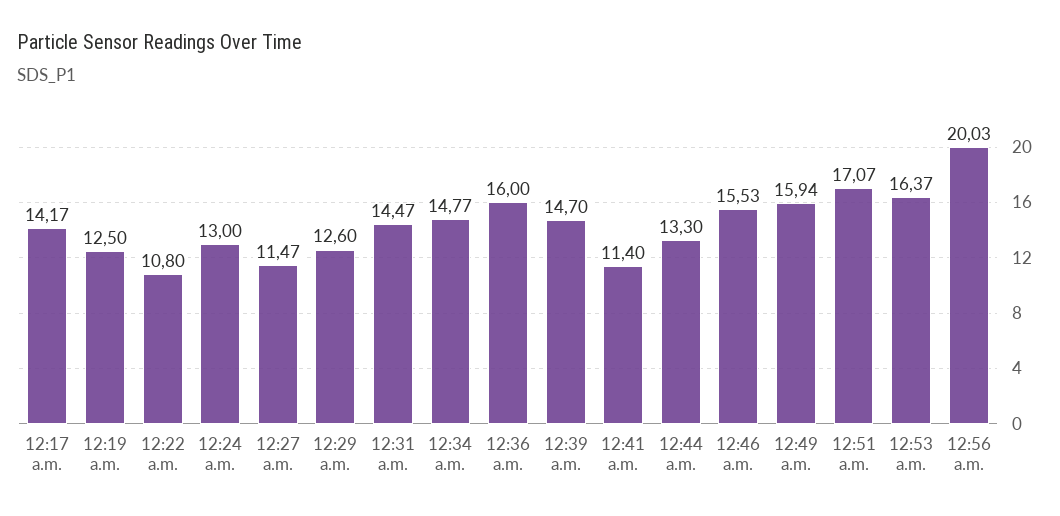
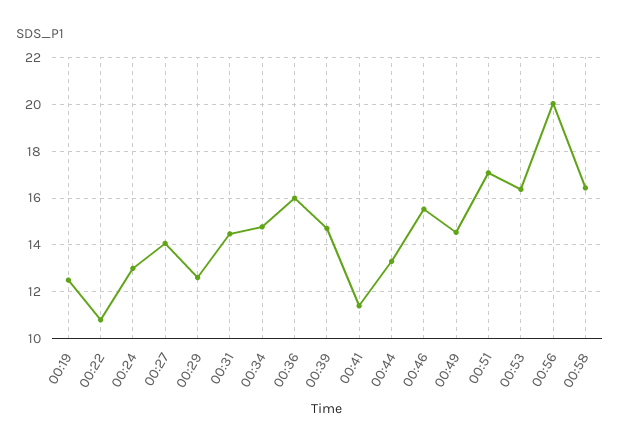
12:17 a.m.: 14.17 -> none
12:27 a.m.: 11.47 -> 14
12:49 a.m.: 15.94 -> 14.5
00:58: none -> 16.5

